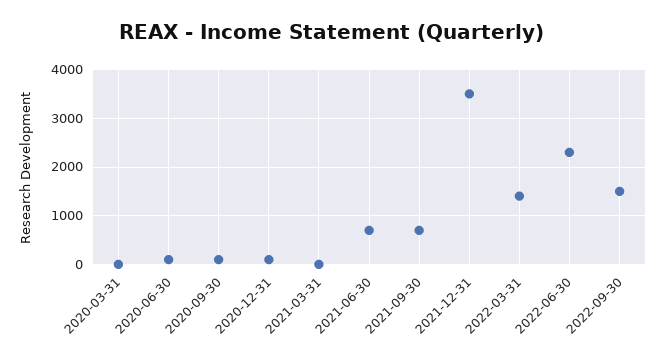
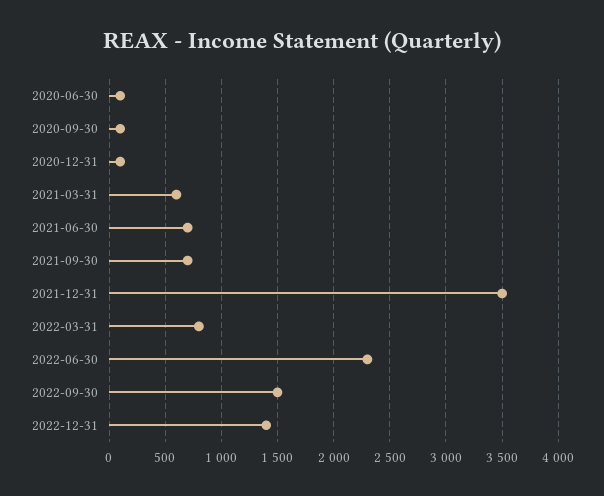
2020-03-31: 0 -> none
2021-03-31: 0 -> 600
2022-03-31: 1400 -> 800
2022-12-31: none -> 1400

